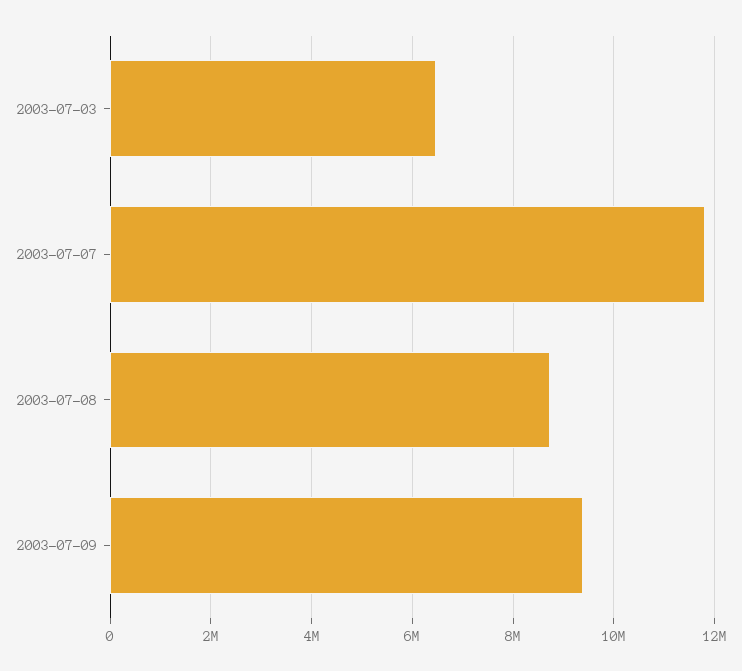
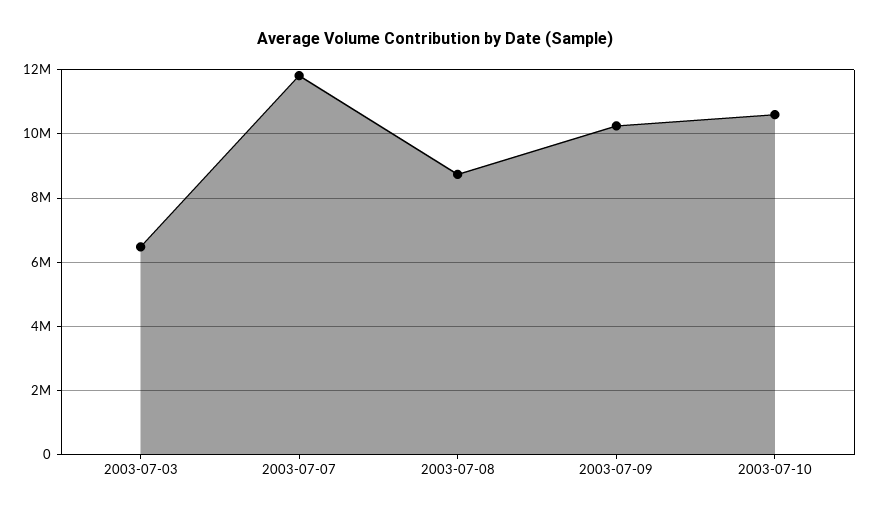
2003-07-09: 9400000 -> 10200000
2003-07-10: none -> 10600000

